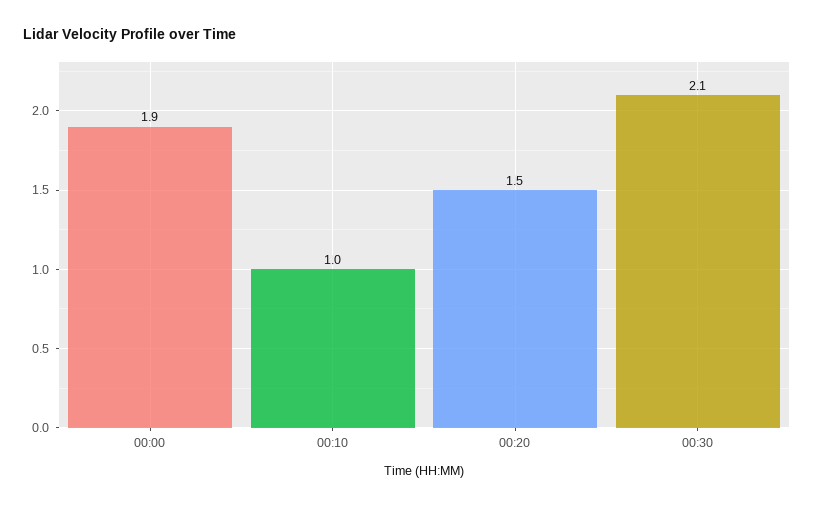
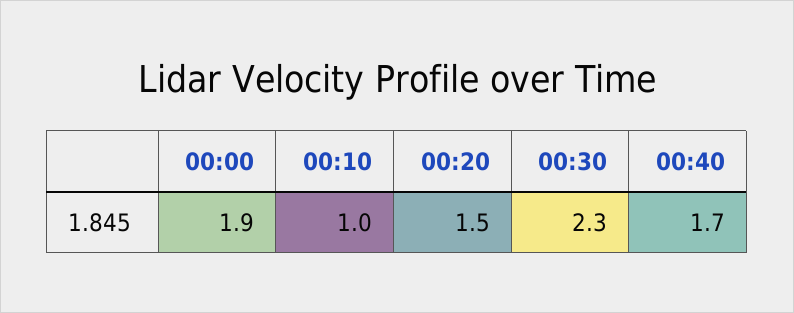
00:30: 2.1 -> 2.3
00:40: none -> 1.7

